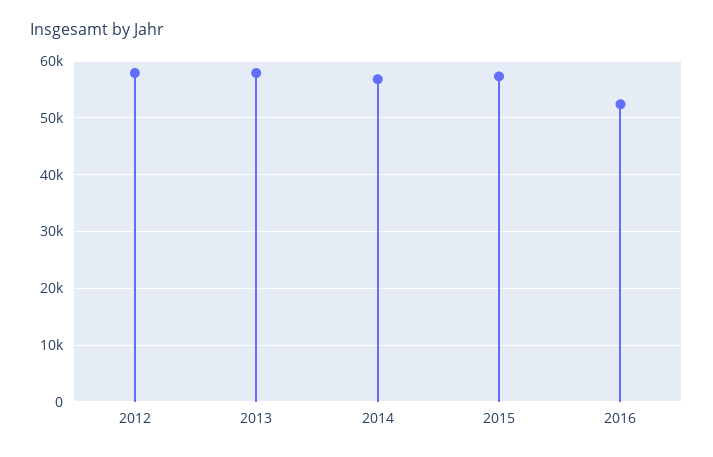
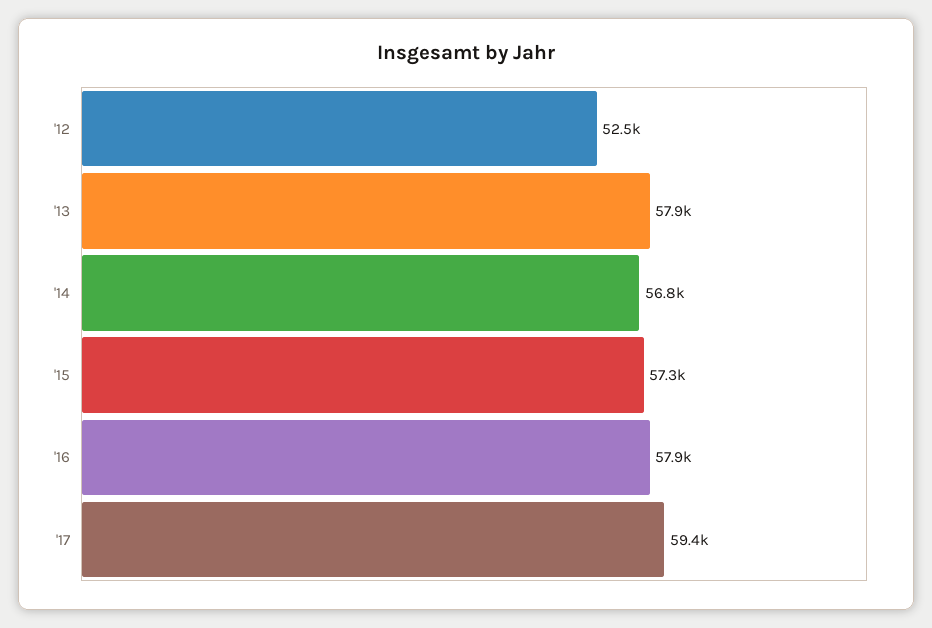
2012: 58000 -> 52500
2016: 52000 -> 57900
'17: none -> 59400

